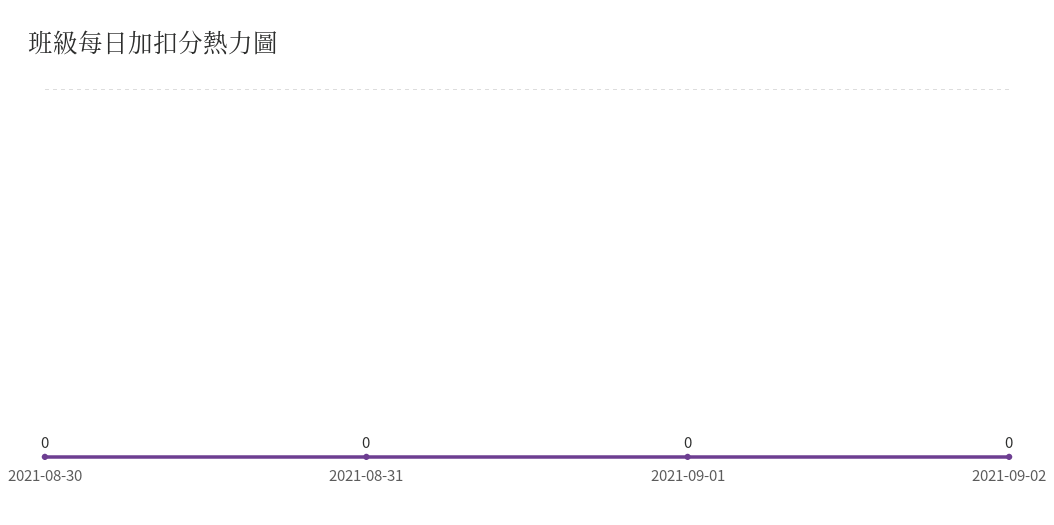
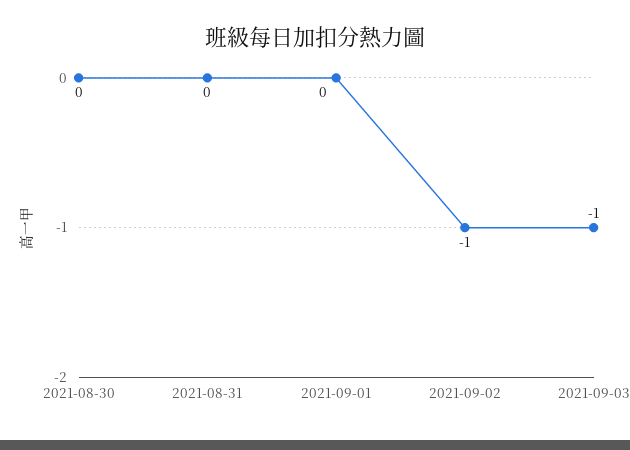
2021-09-02: 0 -> -1
2021-09-03: none -> -1

